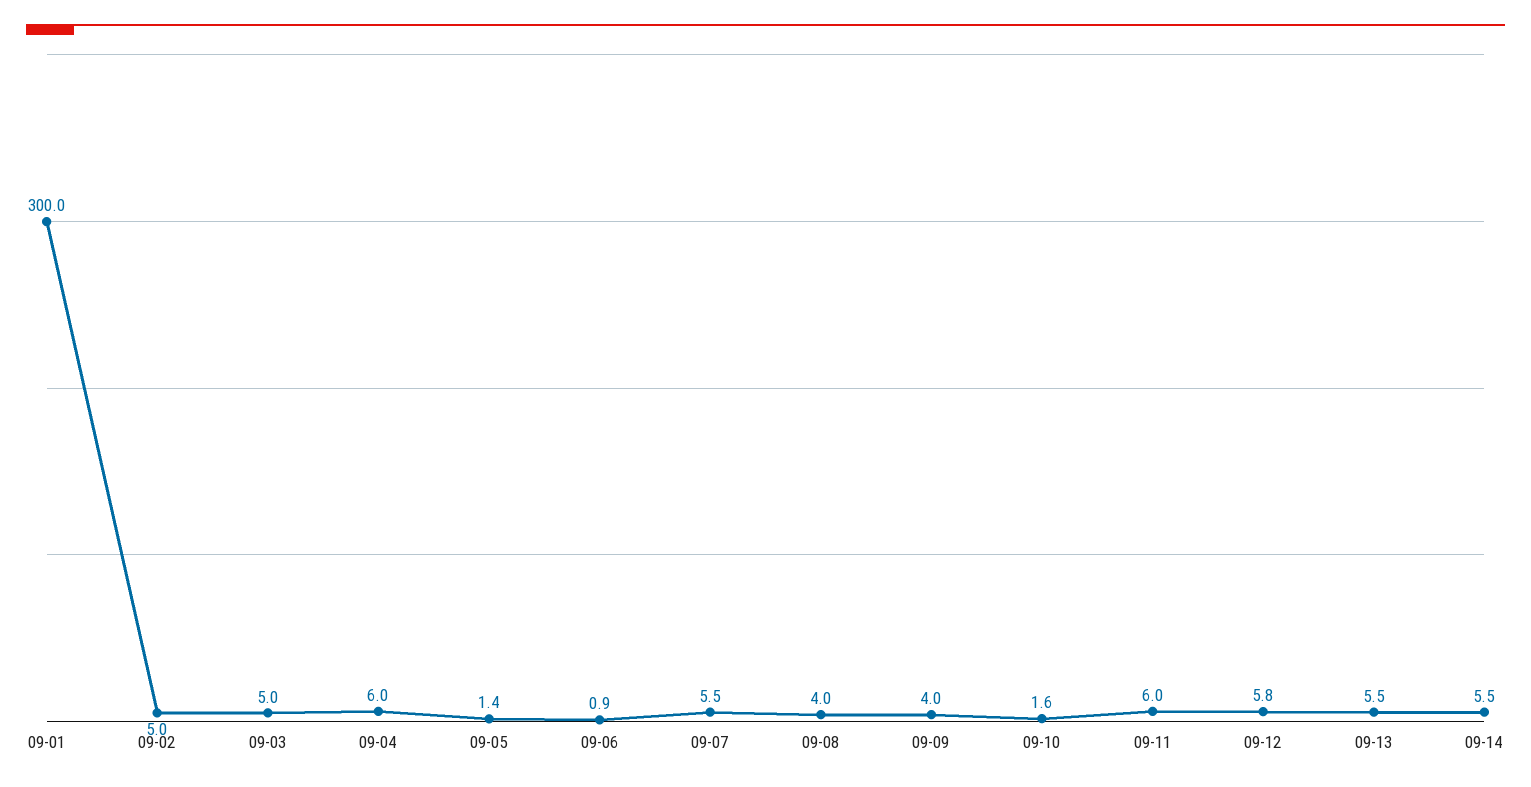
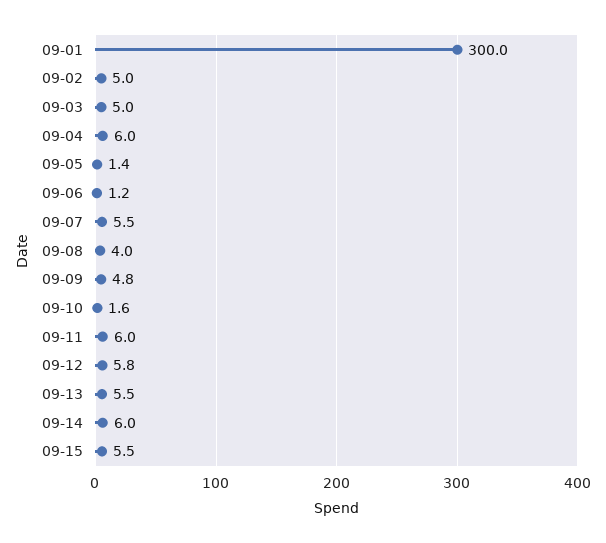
09-06: 0.9 -> 1.2
09-09: 4 -> 4.8
09-14: 5.5 -> 6
09-15: none -> 5.5

